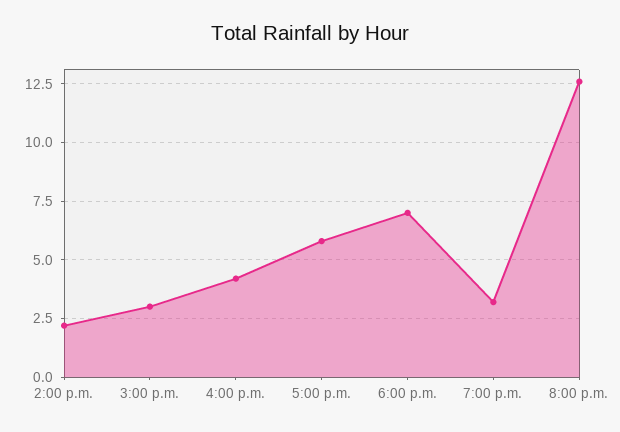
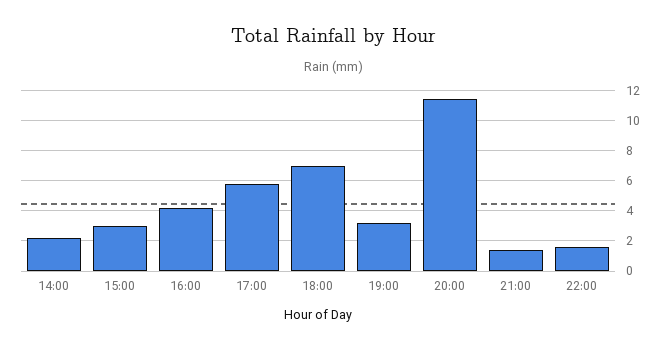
8:00 p.m.: 12.5 -> 11.5
21:00: none -> 1.5
22:00: none -> 1.5

